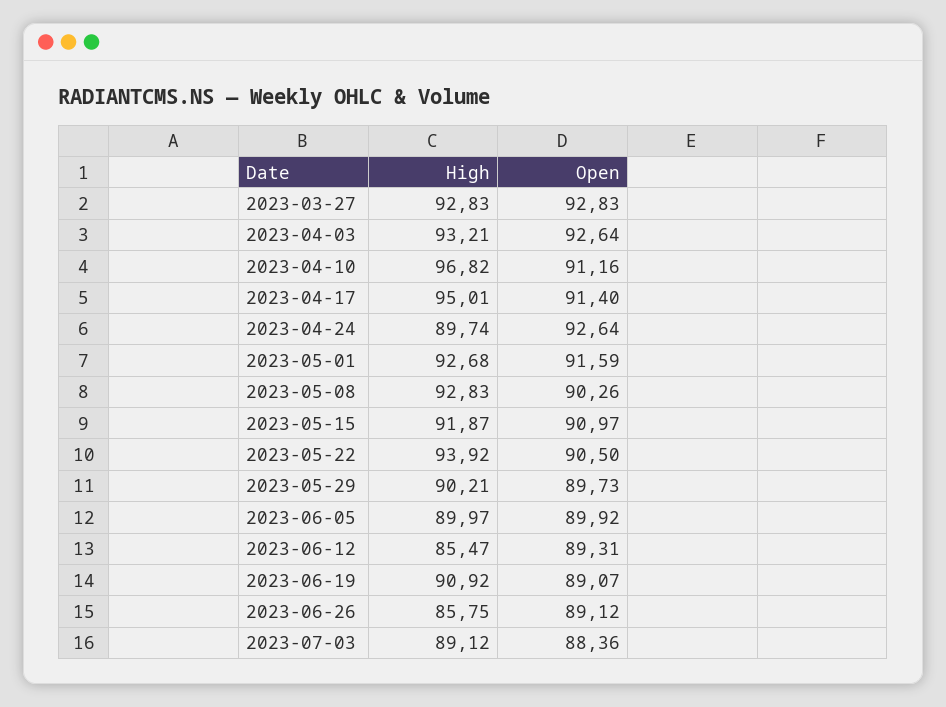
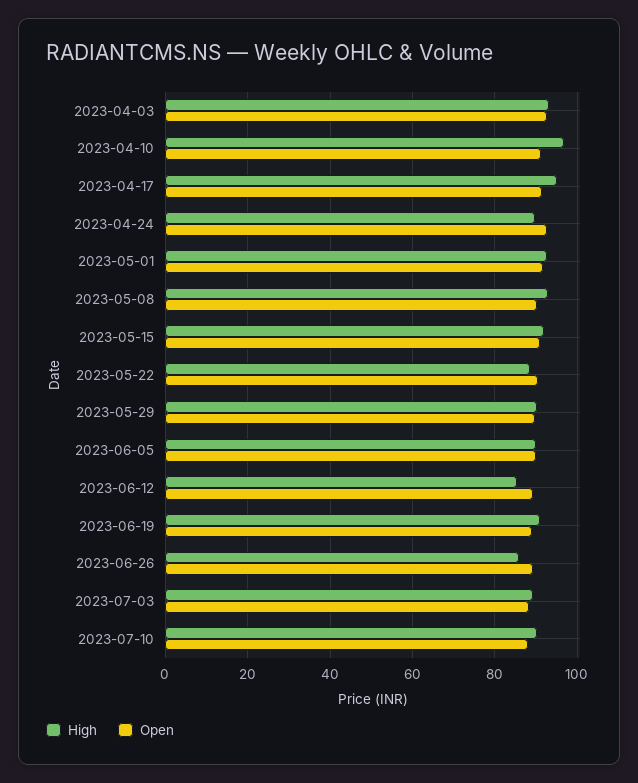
High, 2023-03-27: 92.83 -> none
Open, 2023-03-27: 92.83 -> none
High, 2023-05-22: 93.92 -> 88
High, 2023-07-10: none -> 90
Open, 2023-07-10: none -> 88

